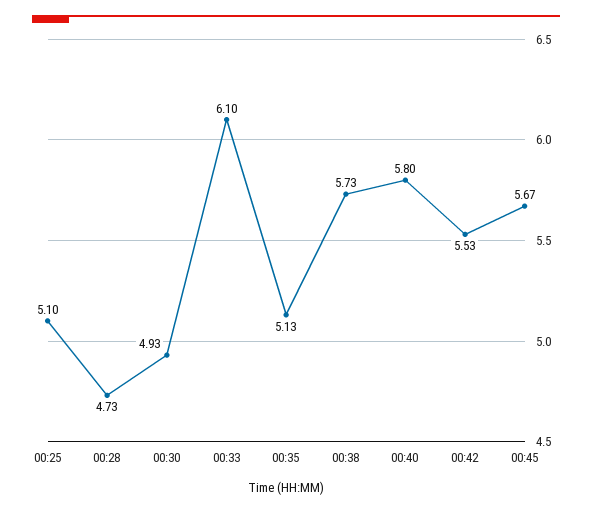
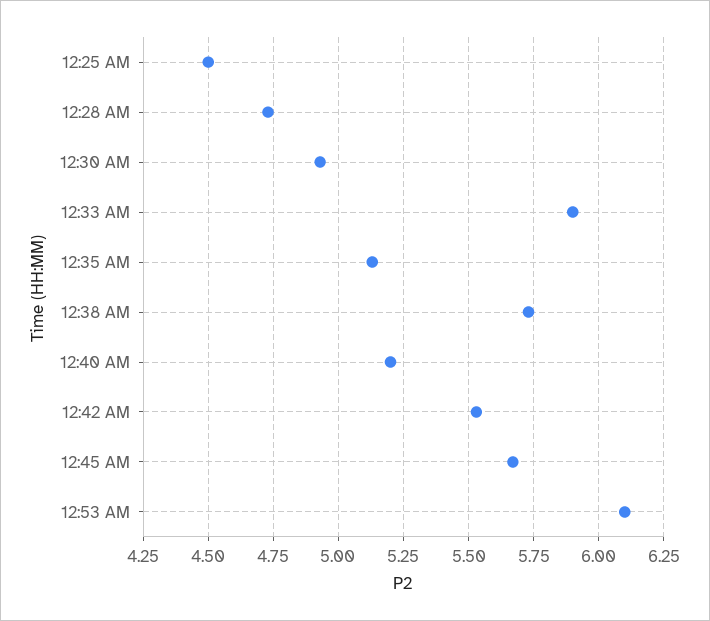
00:25: 5.1 -> 4.5
00:33: 6.1 -> 5.9
00:40: 5.8 -> 5.2
12:53 AM: none -> 6.1

